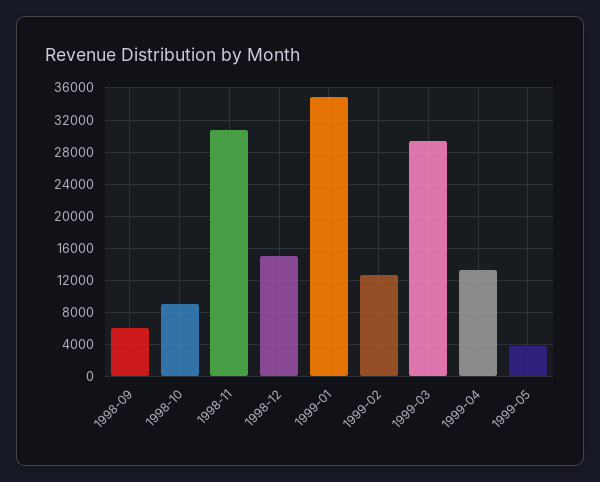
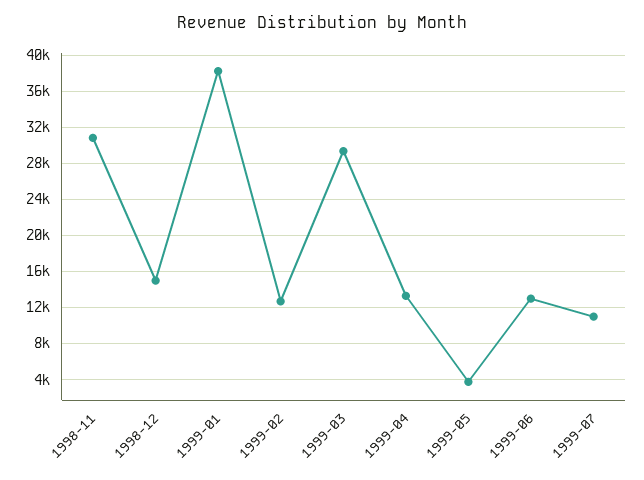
1998-09: 6000 -> none
1998-10: 9000 -> none
1999-01: 35000 -> 38000
1999-06: none -> 13000
1999-07: none -> 11000

